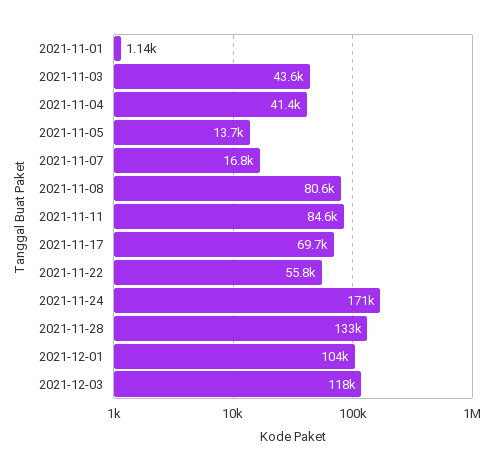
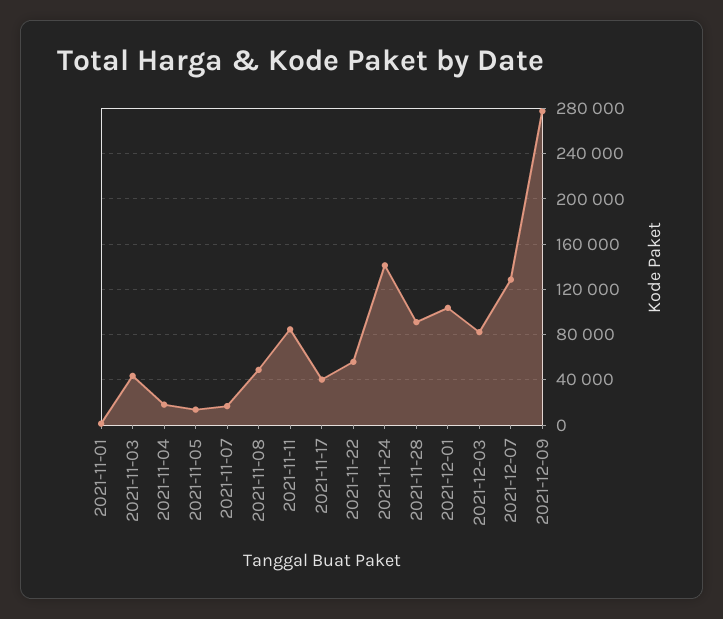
2021-11-04: 41400 -> 20000
2021-11-08: 80600 -> 50000
2021-11-17: 69700 -> 40000
2021-11-24: 171000 -> 140000
2021-11-28: 133000 -> 90000
2021-12-03: 118000 -> 80000
2021-12-07: none -> 130000
2021-12-09: none -> 280000

